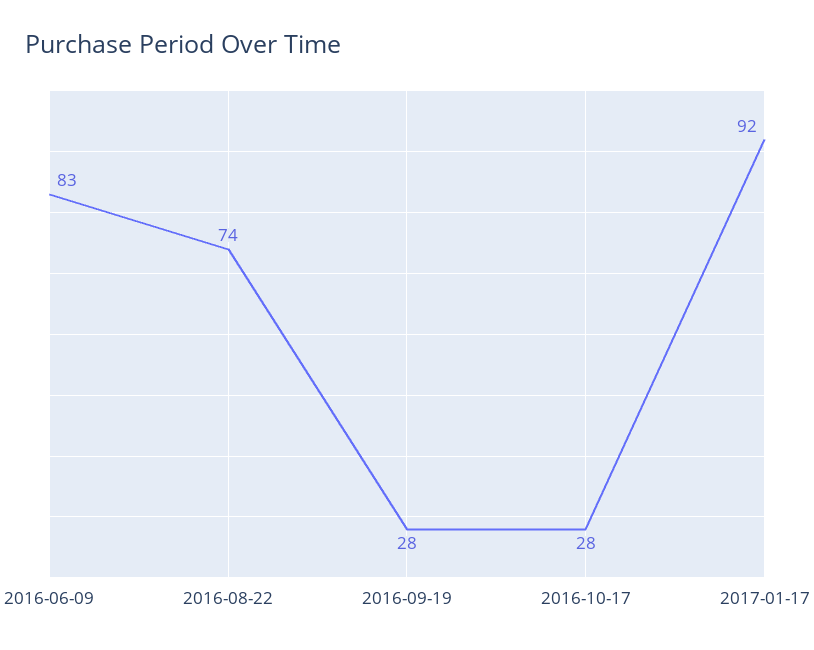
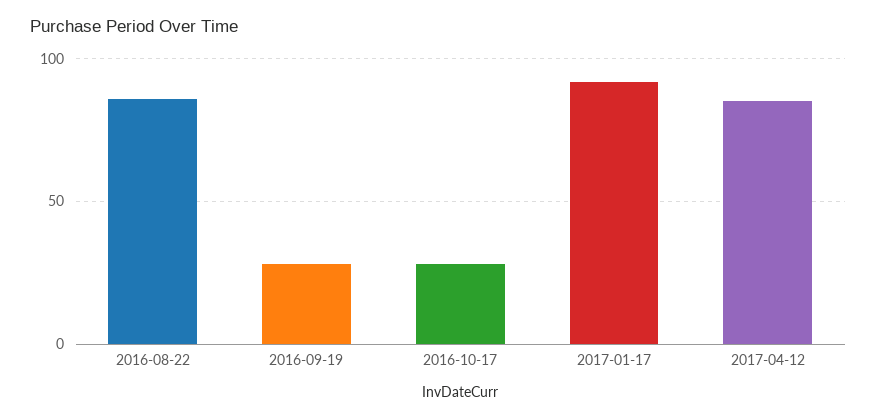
2016-06-09: 83 -> none
2016-08-22: 74 -> 85
2017-04-12: none -> 85

